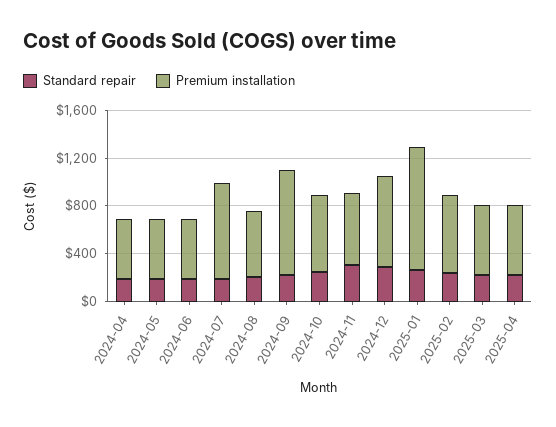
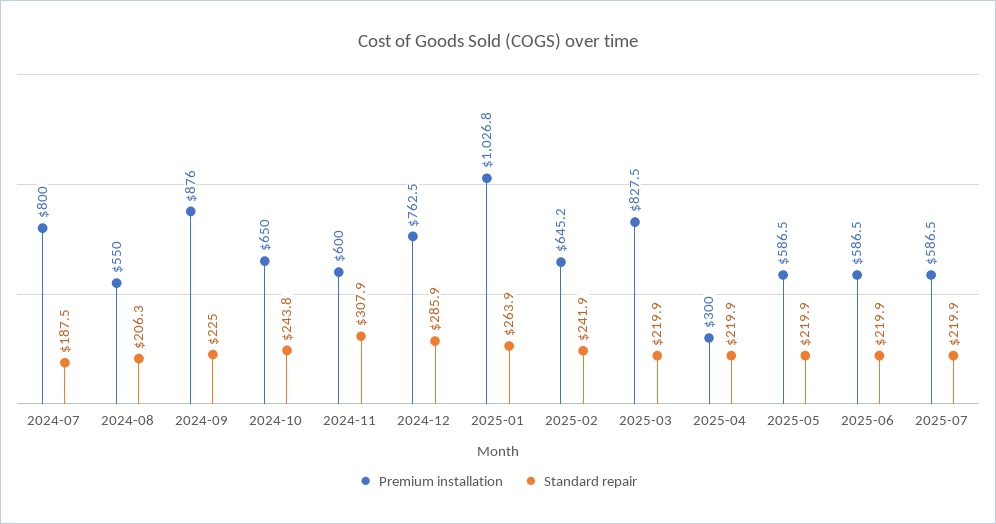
Standard repair, 2024-04: 200 -> none
Premium installation, 2024-04: 500 -> none
Standard repair, 2024-05: 200 -> none
Premium installation, 2024-05: 500 -> none
Standard repair, 2024-06: 200 -> none
Premium installation, 2024-06: 500 -> none
Premium installation, 2025-03: 600 -> 827.5
Premium installation, 2025-04: 600 -> 300
Premium installation, 2025-05: none -> 586.5
Standard repair, 2025-05: none -> 219.9
Premium installation, 2025-06: none -> 586.5
Standard repair, 2025-06: none -> 219.9
Premium installation, 2025-07: none -> 586.5
Standard repair, 2025-07: none -> 219.9

